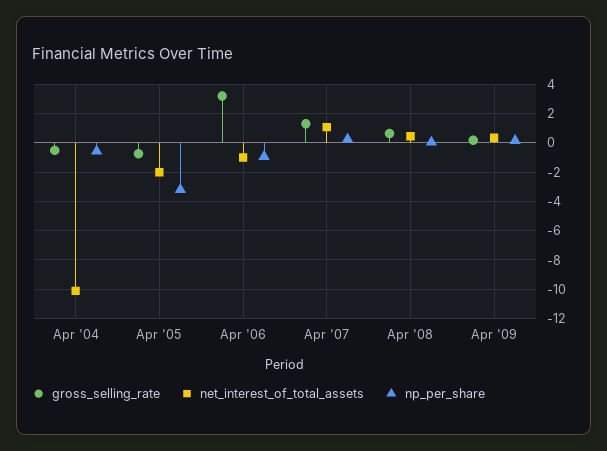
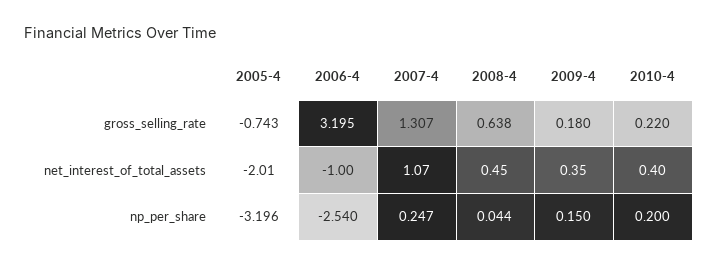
gross_selling_rate, Apr '04: -0.5 -> none
net_interest_of_total_assets, Apr '04: -10 -> none
np_per_share, Apr '04: -0.5 -> none
np_per_share, Apr '06: -1 -> -2.54
gross_selling_rate, 2010-4: none -> 0.22
net_interest_of_total_assets, 2010-4: none -> 0.4
np_per_share, 2010-4: none -> 0.2

